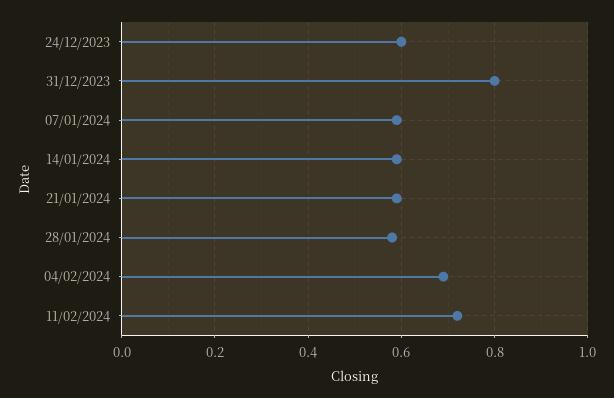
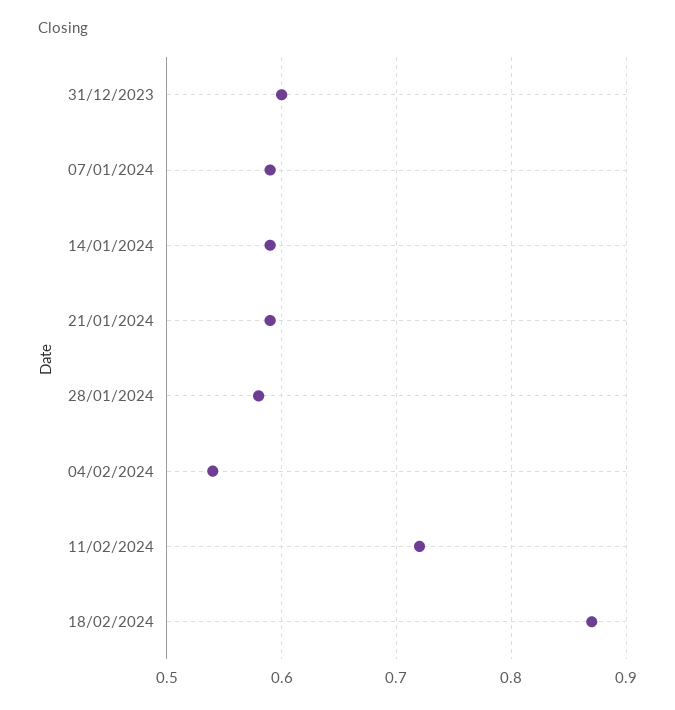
24/12/2023: 0.6 -> none
31/12/2023: 0.8 -> 0.6
04/02/2024: 0.7 -> 0.54
18/02/2024: none -> 0.87

